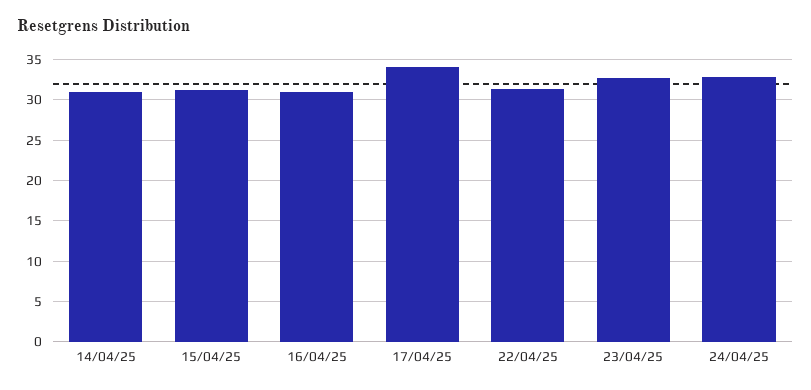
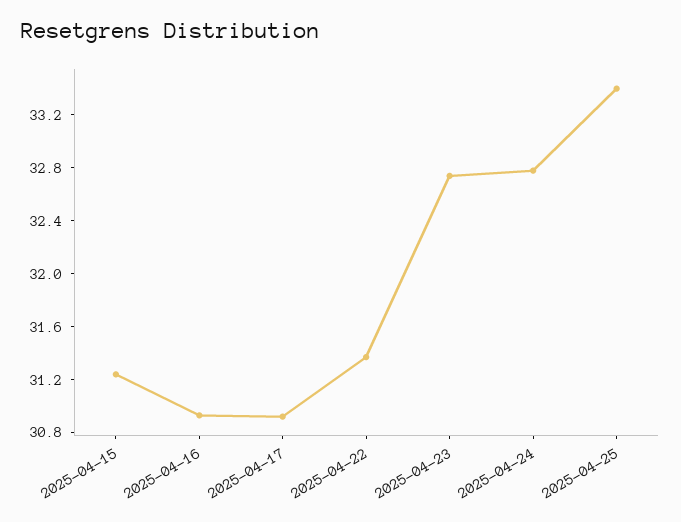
14/04/25: 31 -> none
17/04/25: 34 -> 30.9
2025-04-25: none -> 33.4

